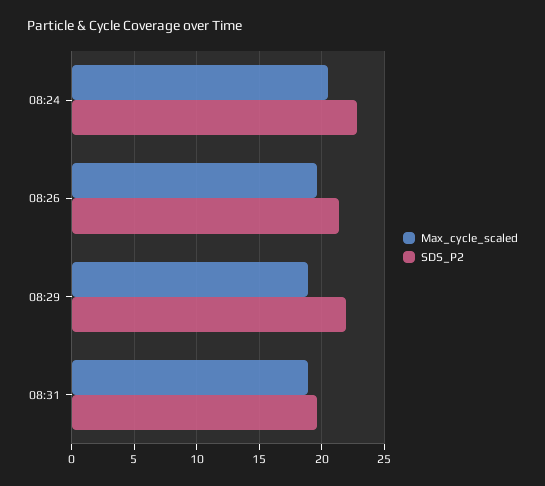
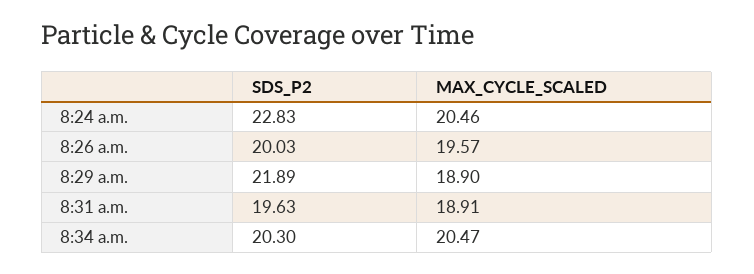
SDS_P2, 08:26: 21.5 -> 20.03
SDS_P2, 8:34 a.m.: none -> 20.3
Max_cycle_scaled, 8:34 a.m.: none -> 20.47

